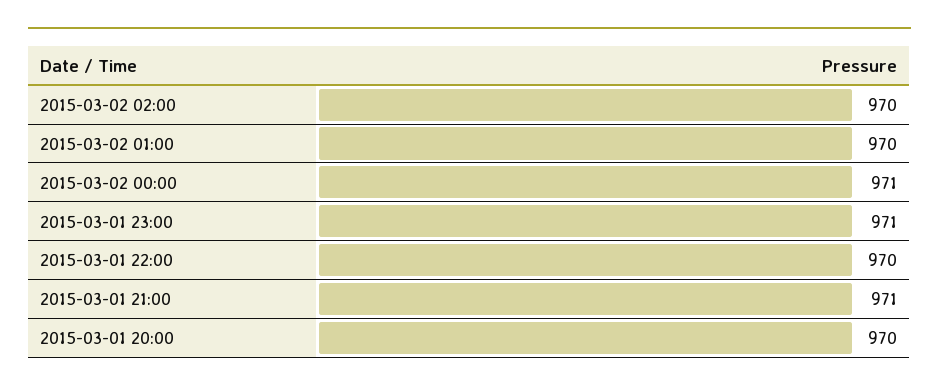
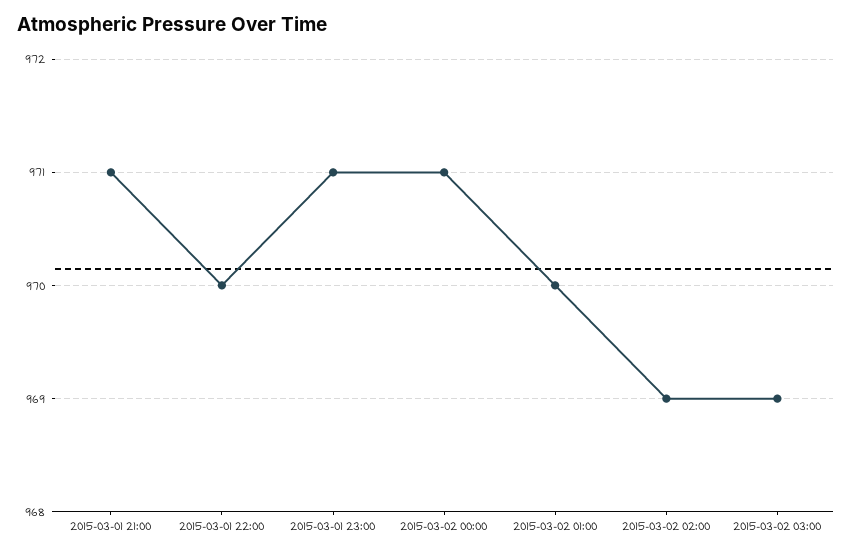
2015-03-02 02:00: 970 -> 969
2015-03-01 20:00: 970 -> none
2015-03-02 03:00: none -> 969

